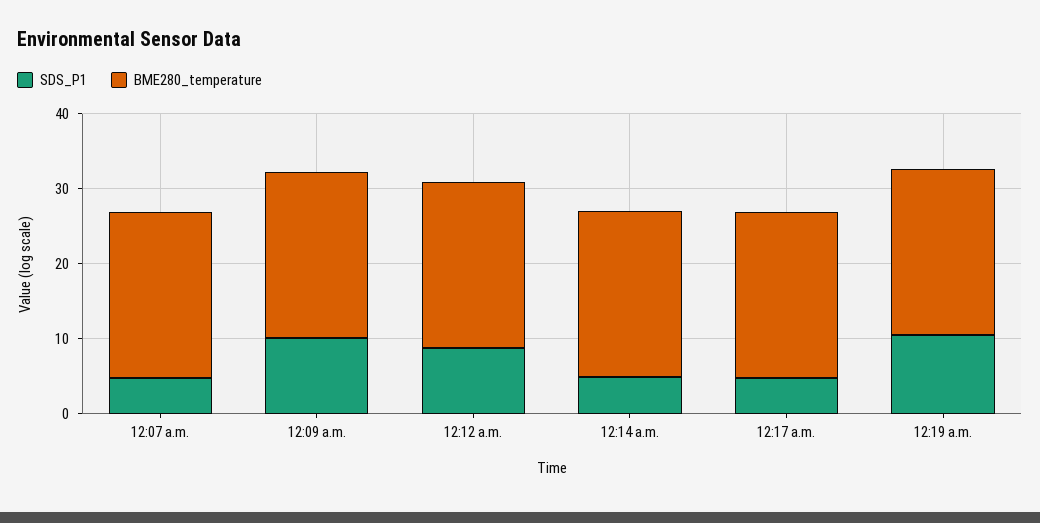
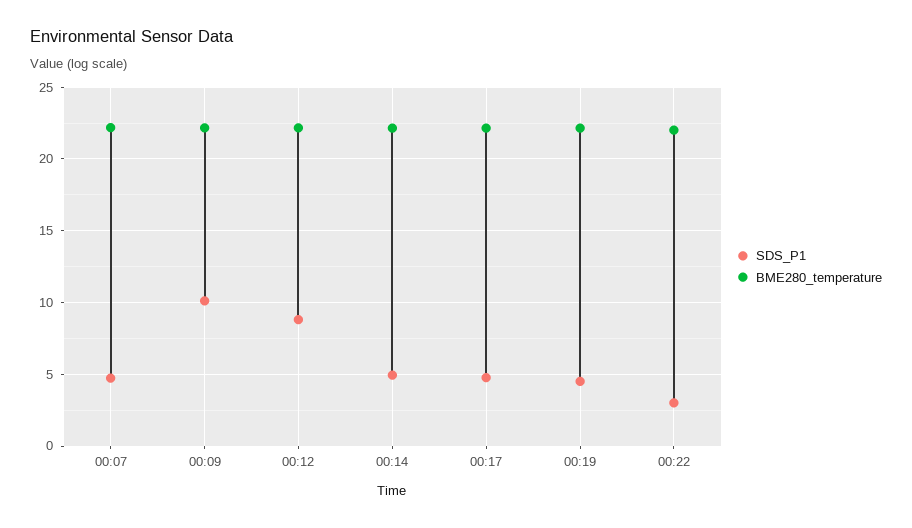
SDS_P1, 12:19 a.m.: 10 -> 4.5
SDS_P1, 00:22: none -> 3
BME280_temperature, 00:22: none -> 22

